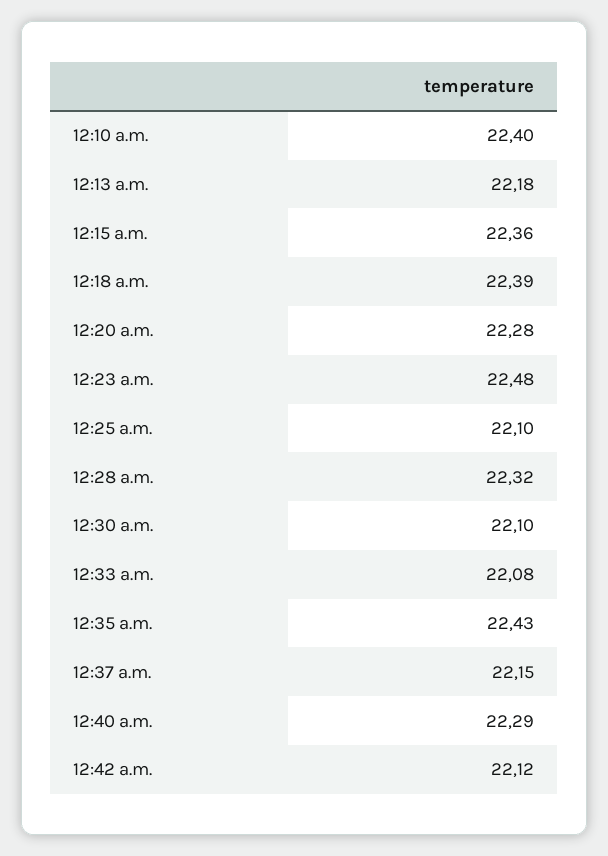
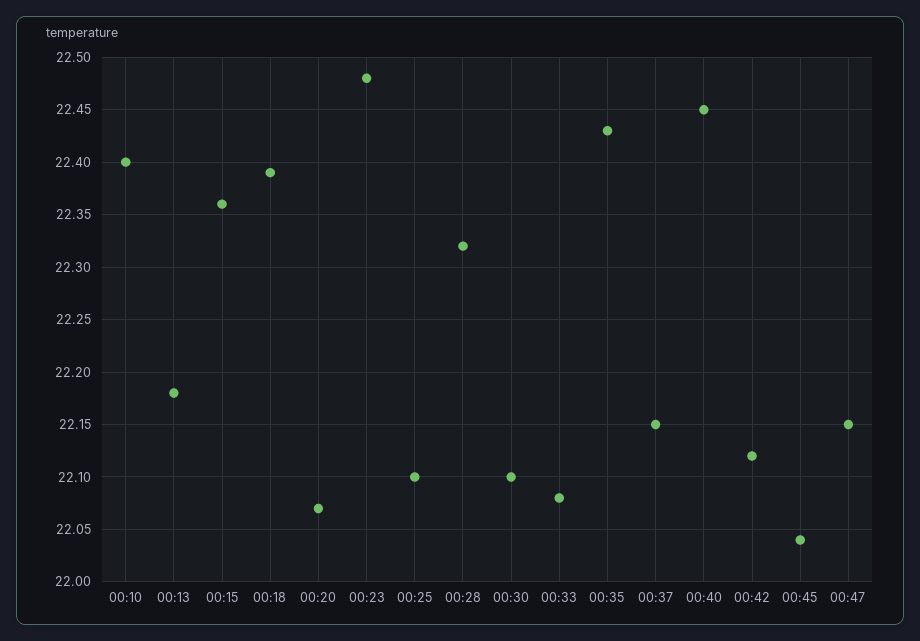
12:20 a.m.: 22.28 -> 22.07
12:40 a.m.: 22.29 -> 22.45
00:45: none -> 22.04
00:47: none -> 22.15

